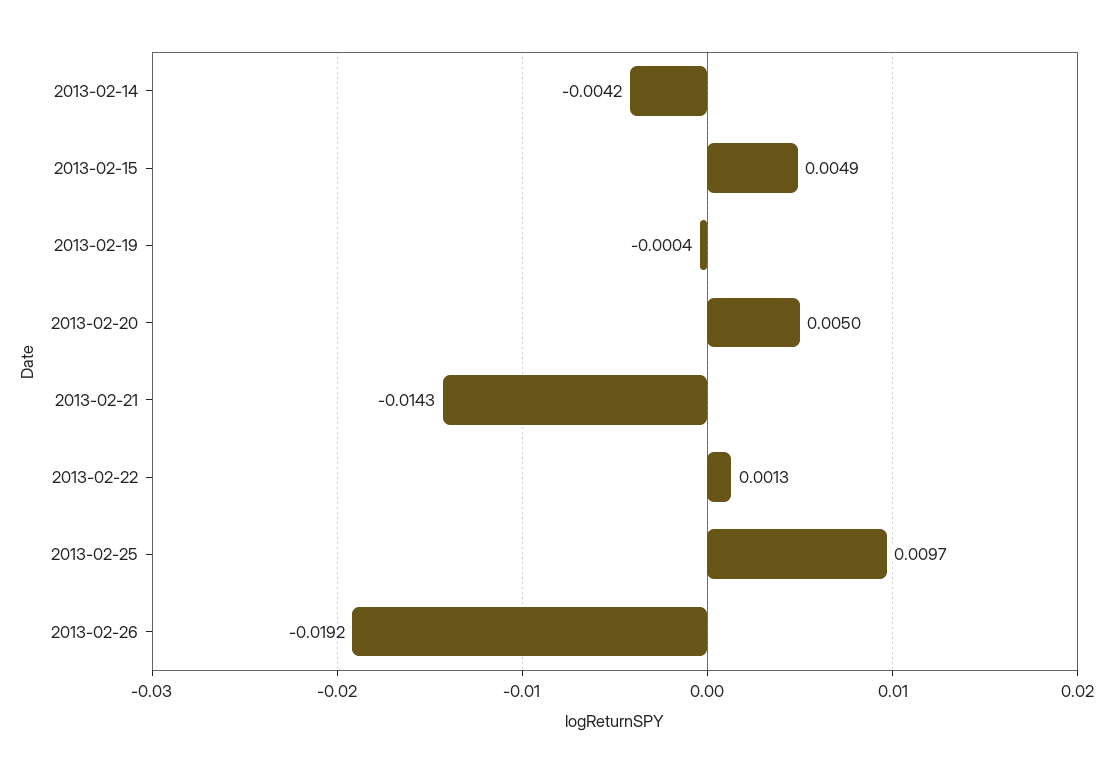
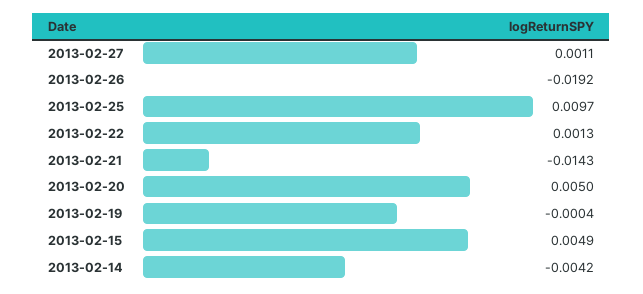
2013-02-27: none -> 0.0011

